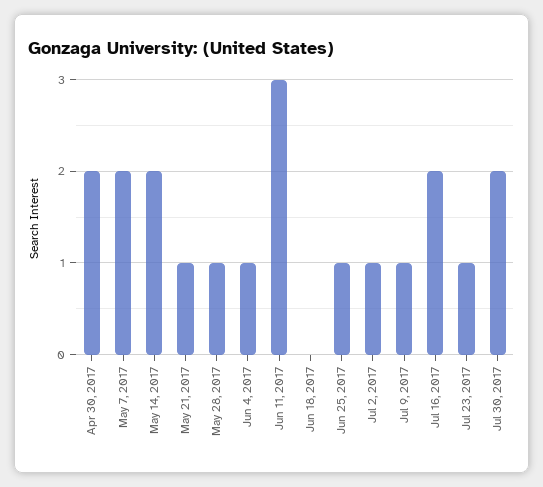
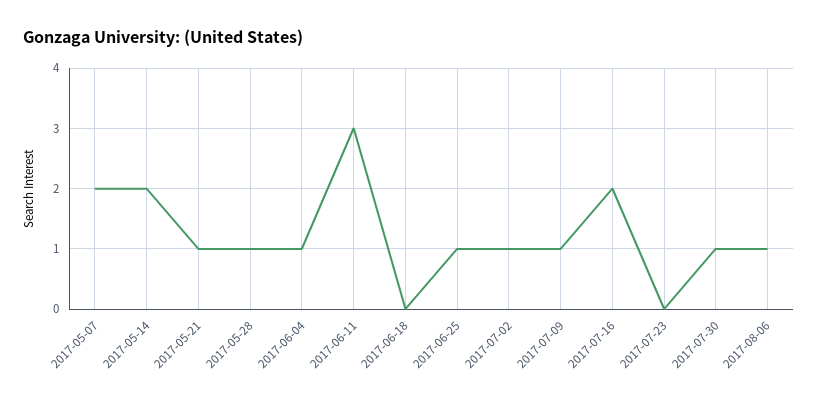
Apr 30, 2017: 2 -> none
Jul 23, 2017: 1 -> 0
Jul 30, 2017: 2 -> 1
2017-08-06: none -> 1

